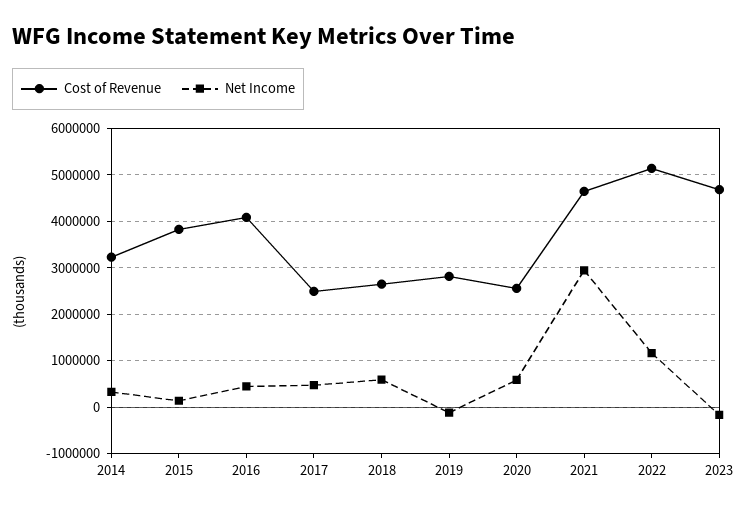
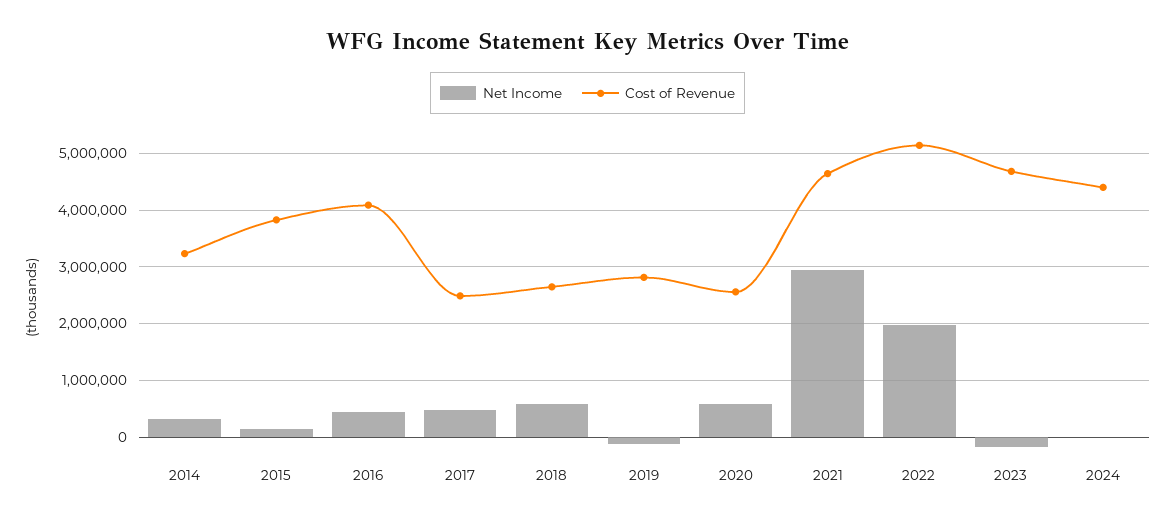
Net Income, 2022: 1200000 -> 2000000
Net Income, 2024: none -> 0
Cost of Revenue, 2024: none -> 4400000

